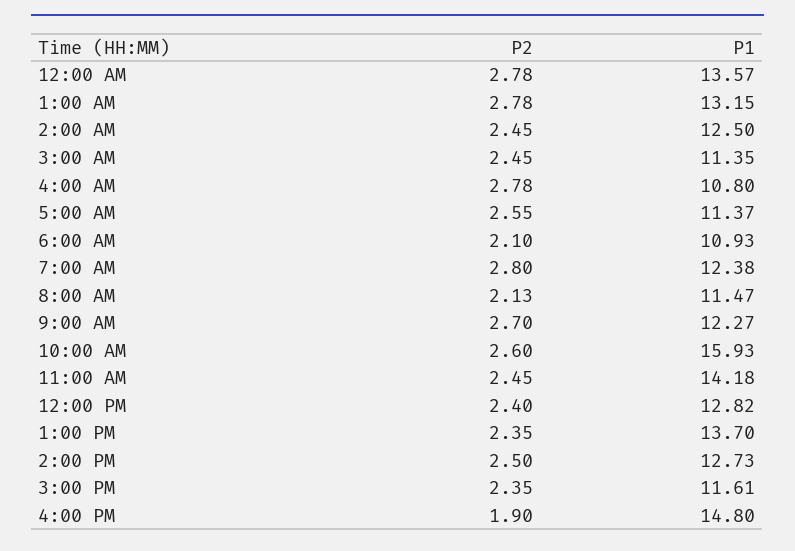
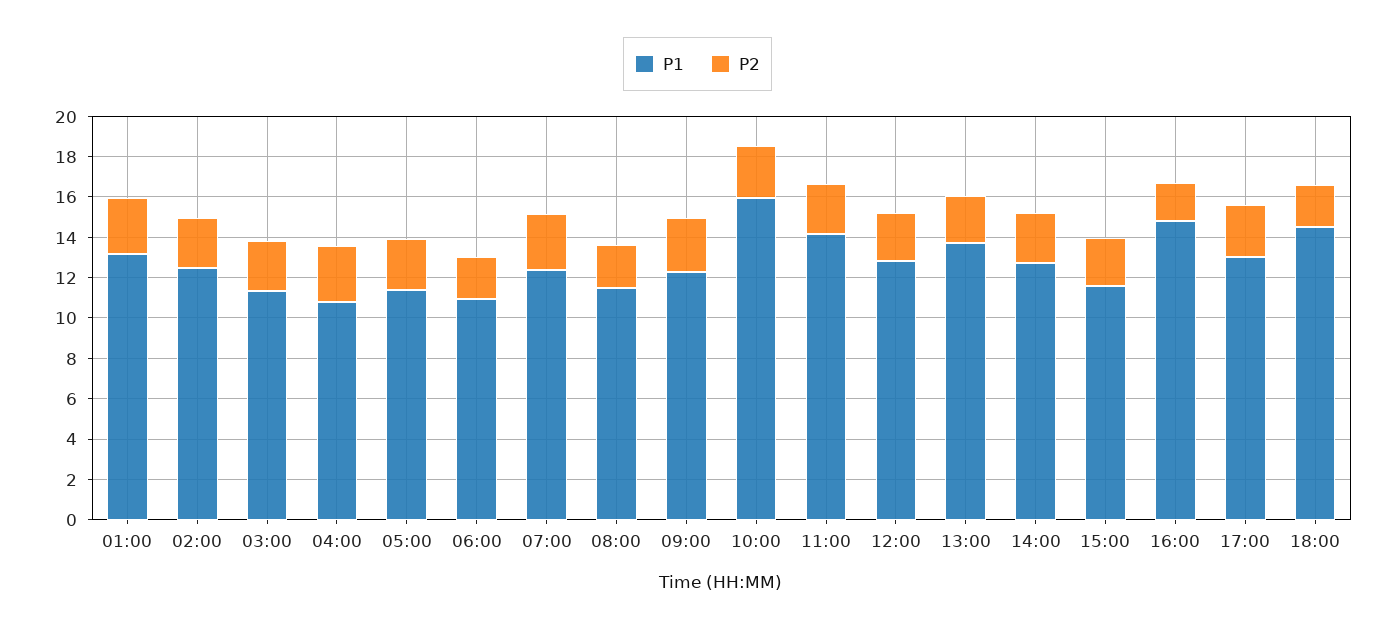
P2, 12:00 AM: 2.78 -> none
P1, 12:00 AM: 13.57 -> none
P1, 17:00: none -> 13
P2, 17:00: none -> 2.5
P1, 18:00: none -> 14.5
P2, 18:00: none -> 2

